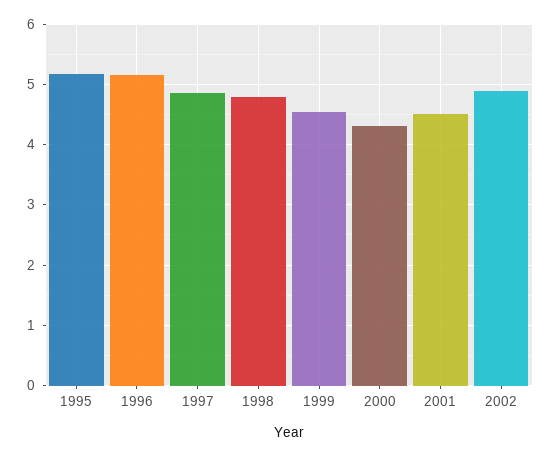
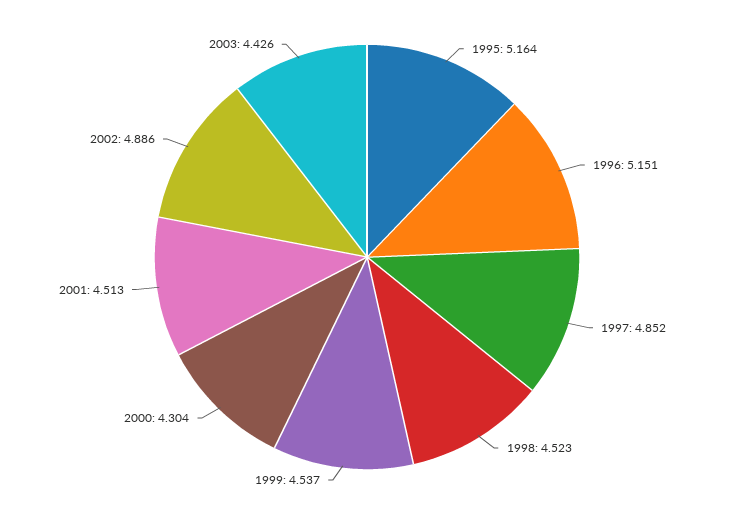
1998: 4.8 -> 4.523
2003: none -> 4.426

